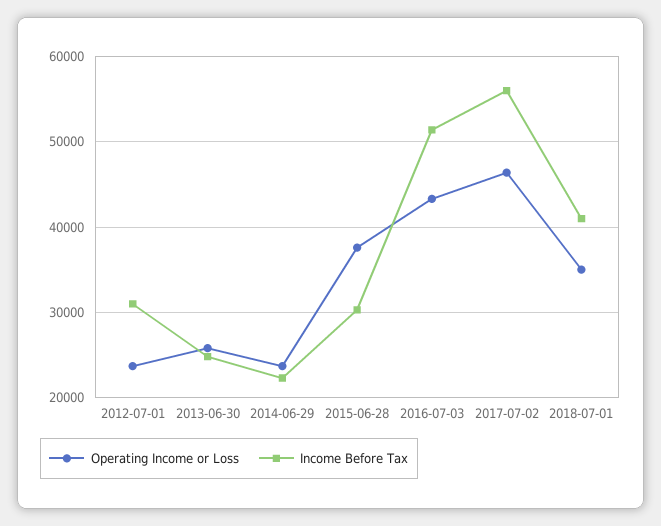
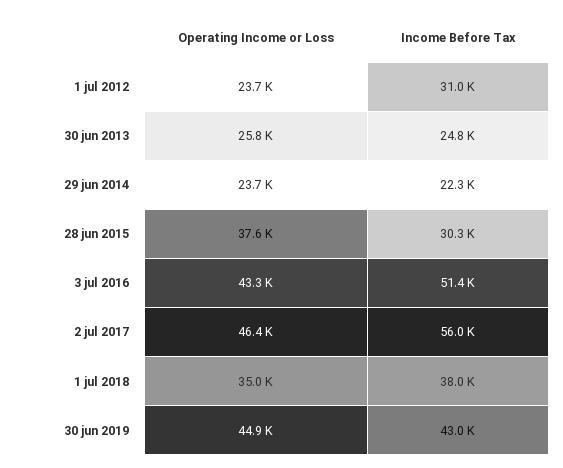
Income Before Tax, 2018-07-01: 41000 -> 38000
Operating Income or Loss, 30 jun 2019: none -> 44900
Income Before Tax, 30 jun 2019: none -> 43000

